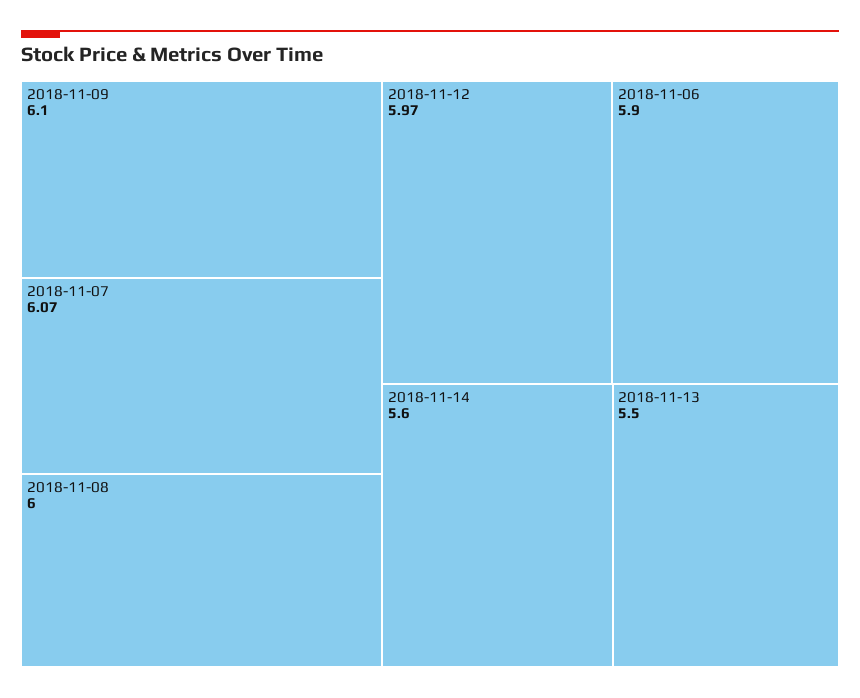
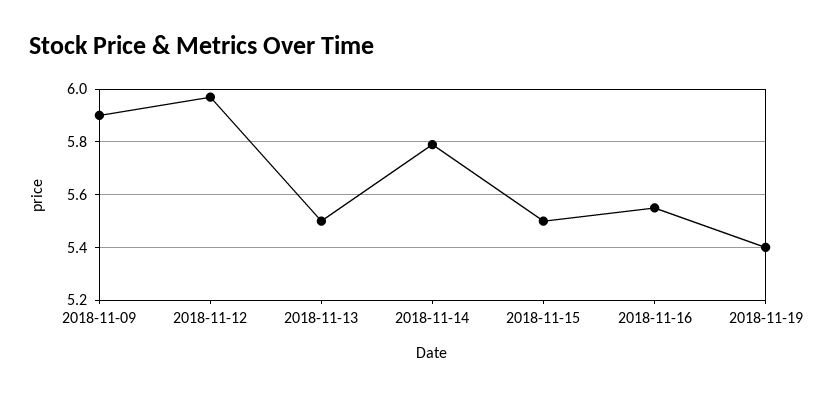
2018-11-09: 6.1 -> 5.9
2018-11-07: 6.07 -> none
2018-11-08: 6 -> none
2018-11-06: 5.9 -> none
2018-11-14: 5.6 -> 5.8
2018-11-15: none -> 5.5
2018-11-16: none -> 5.55
2018-11-19: none -> 5.4

